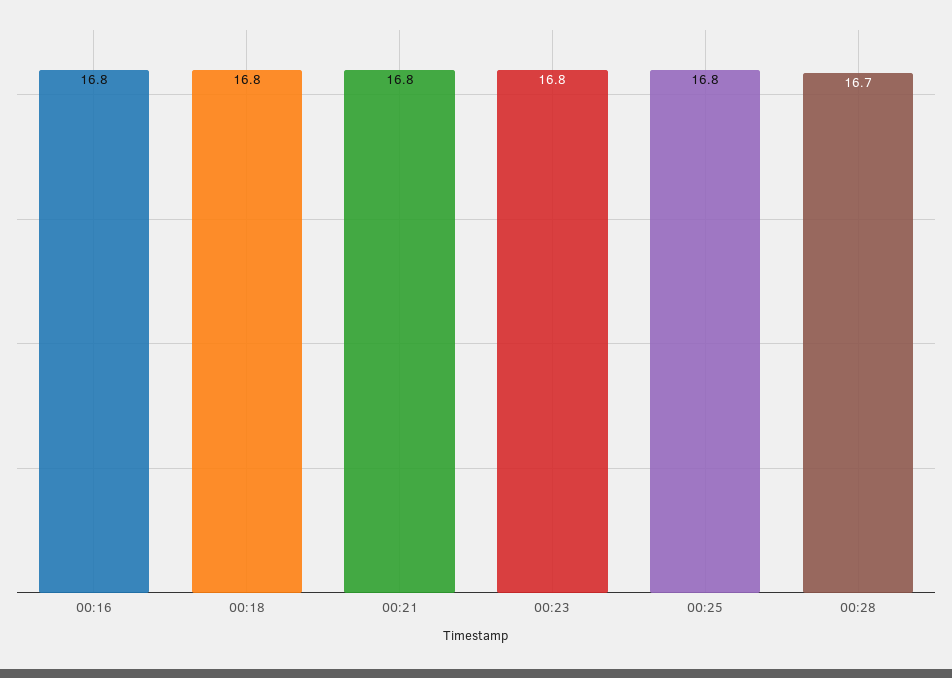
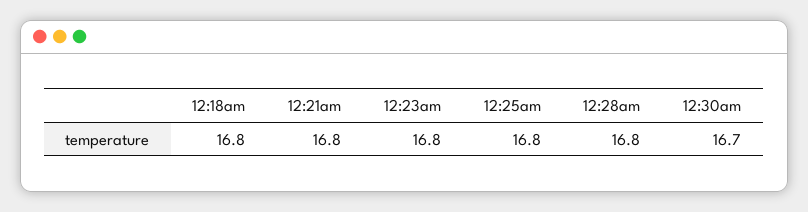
00:16: 16.8 -> none
00:28: 16.7 -> 16.8
12:30am: none -> 16.7

